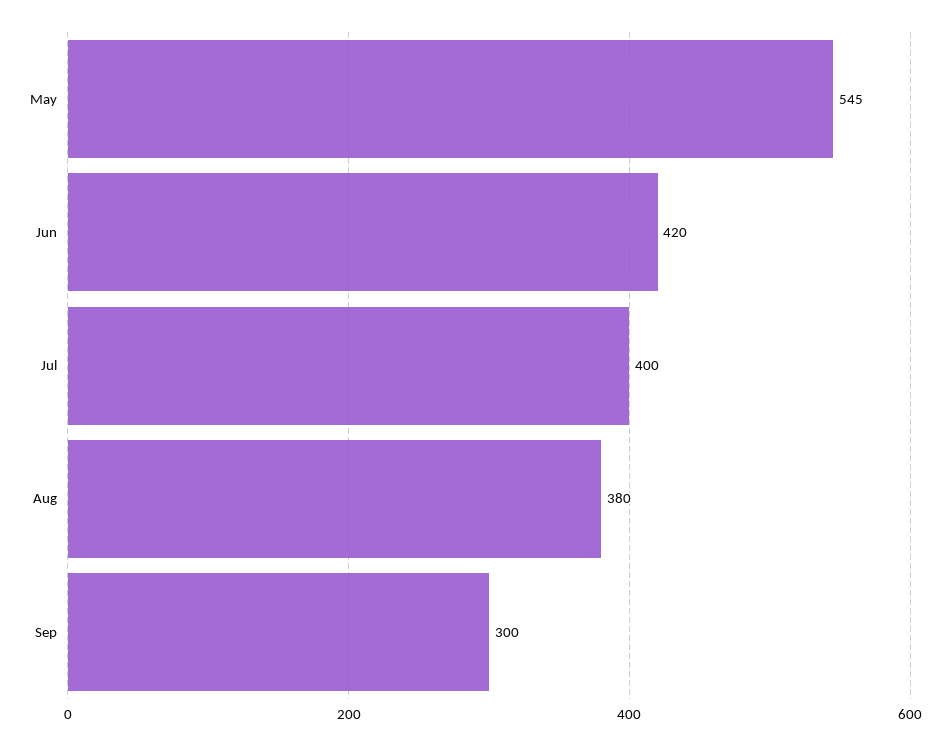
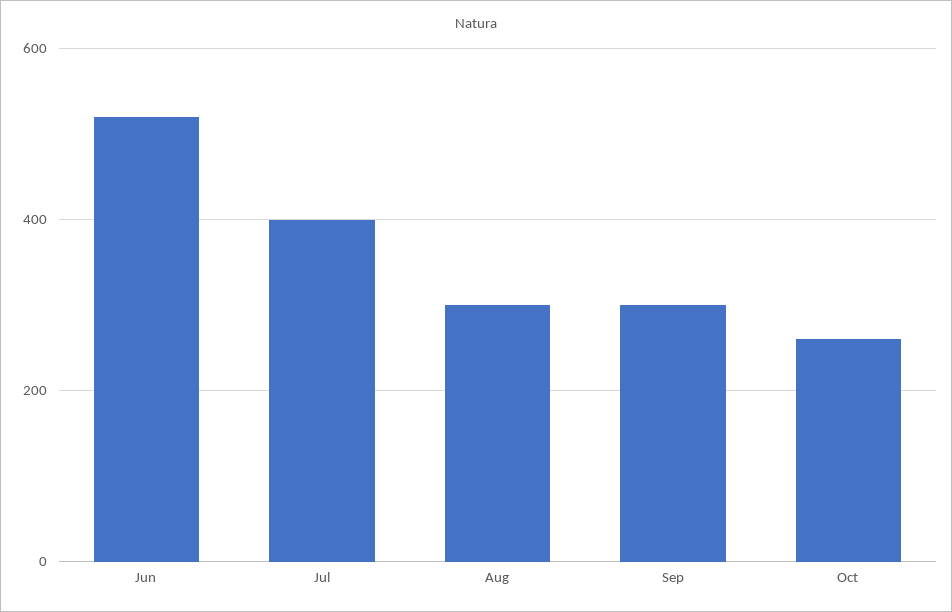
May: 545 -> none
Jun: 420 -> 520
Aug: 380 -> 300
Oct: none -> 260

